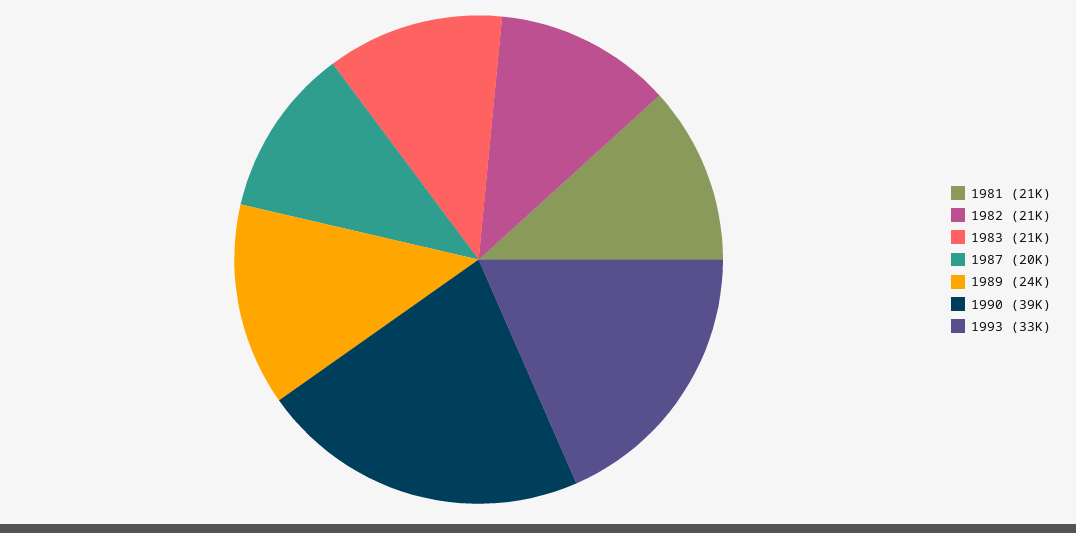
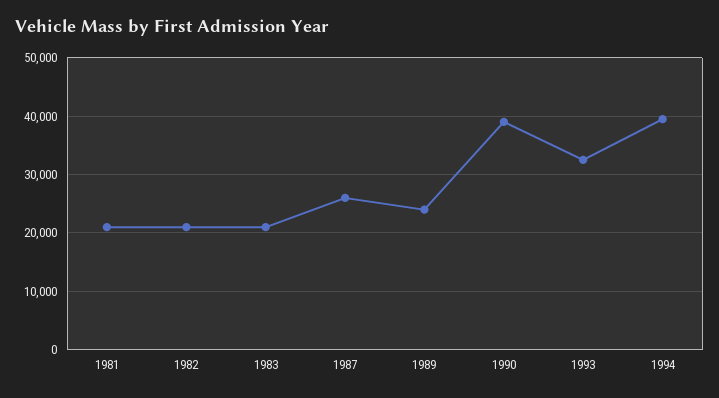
1987: 20000 -> 26000
1994: none -> 40000

